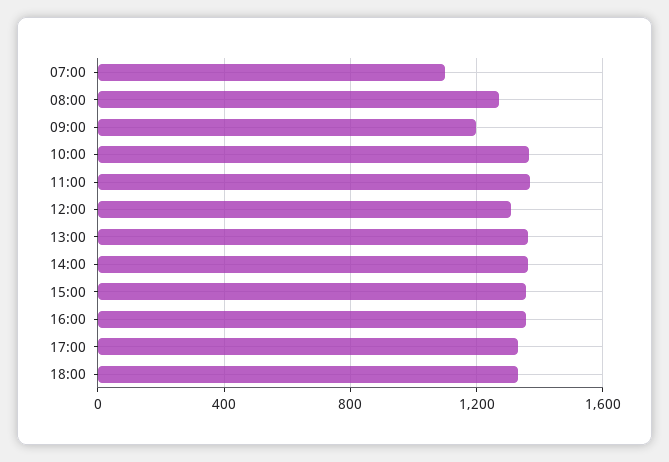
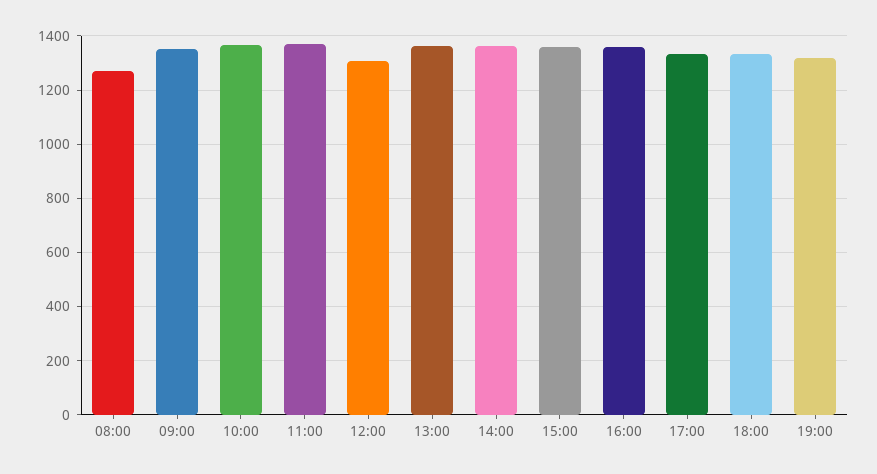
07:00: 1100 -> none
09:00: 1200 -> 1350
19:00: none -> 1325

